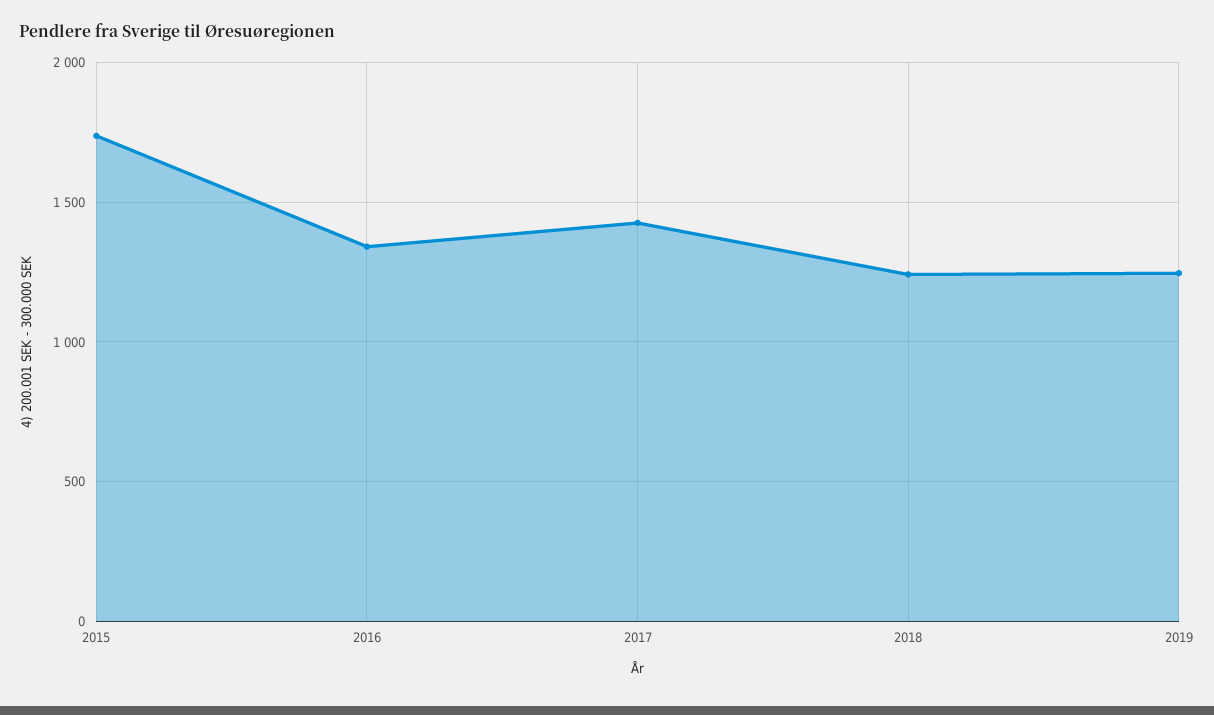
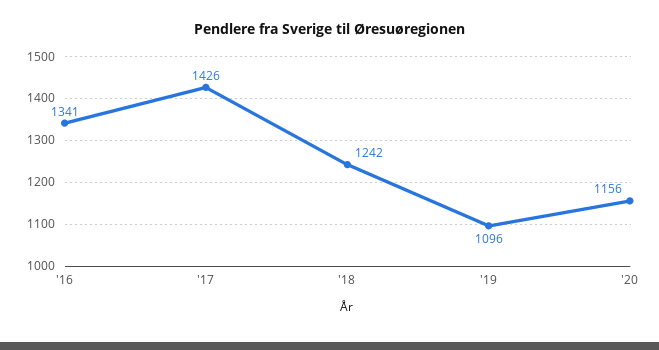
2015: 1750 -> none
2019: 1250 -> 1096
'20: none -> 1156

